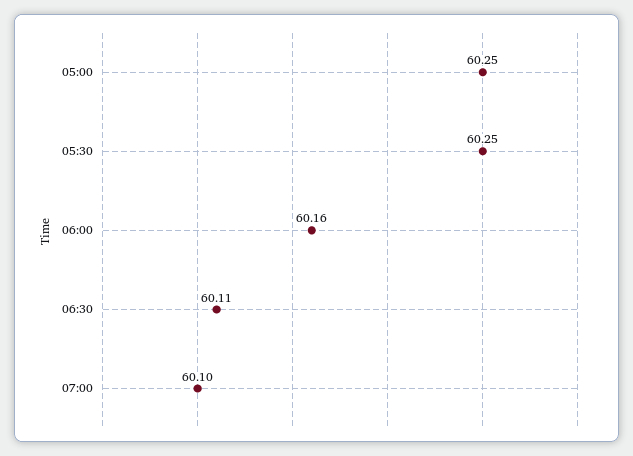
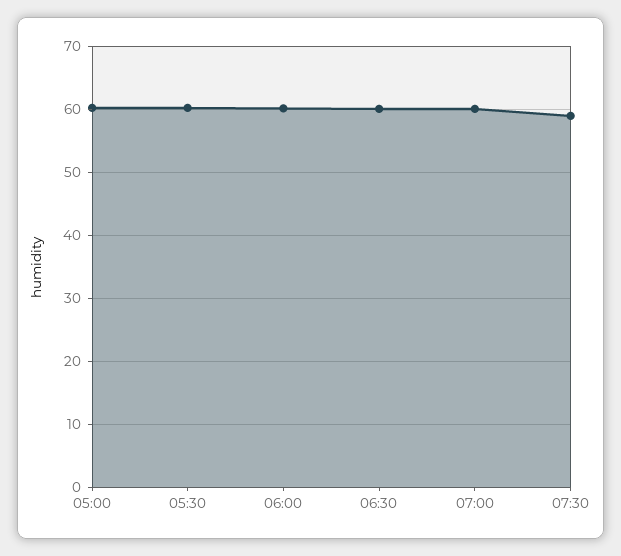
07:30: none -> 59

